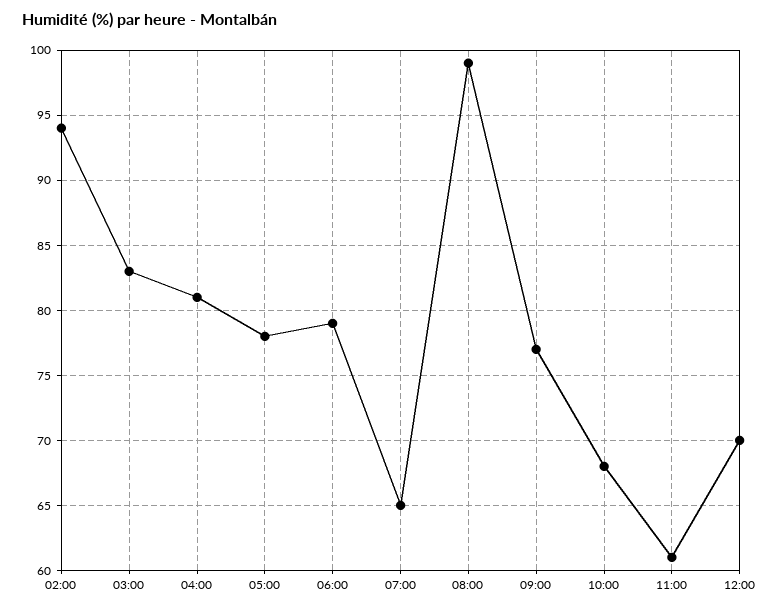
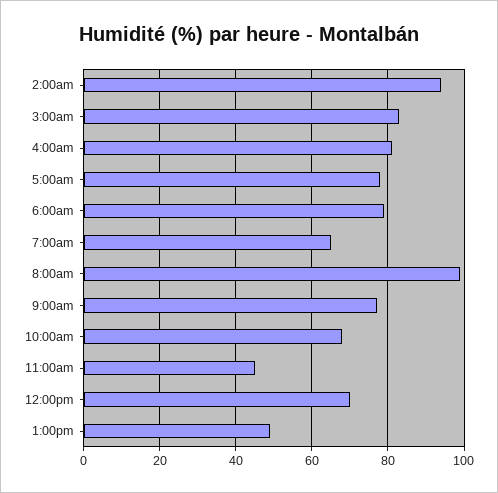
11:00: 61 -> 45
1:00pm: none -> 50

